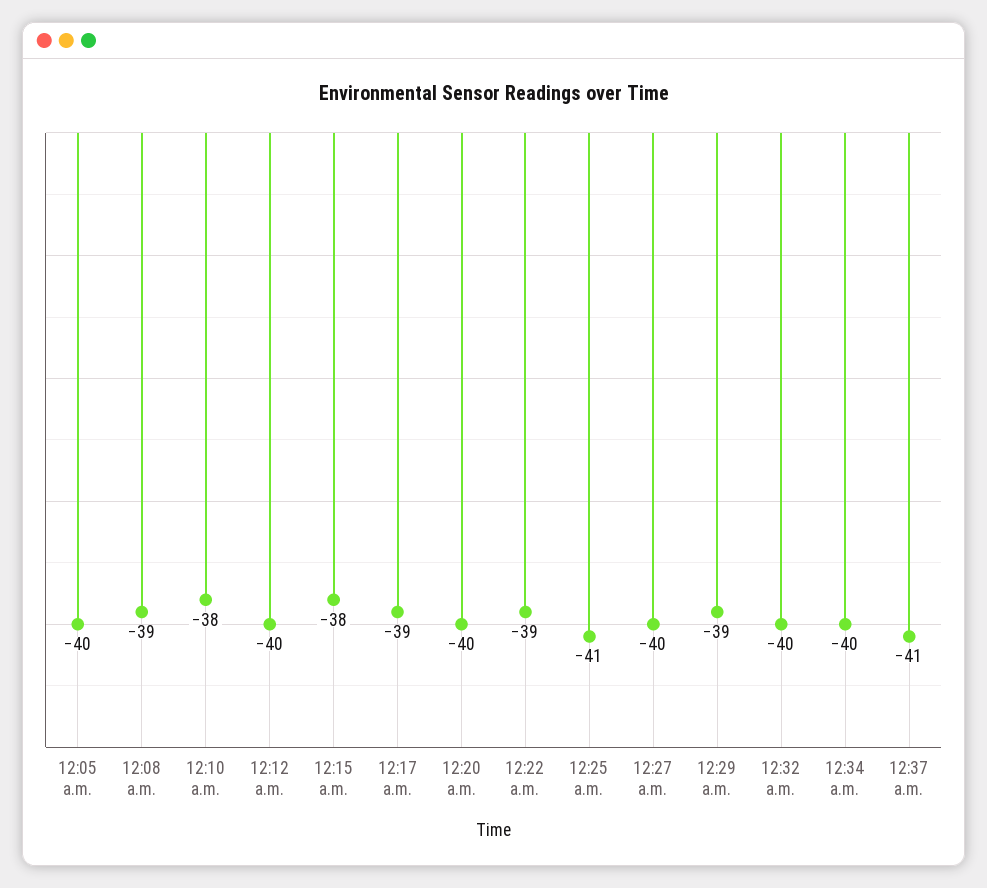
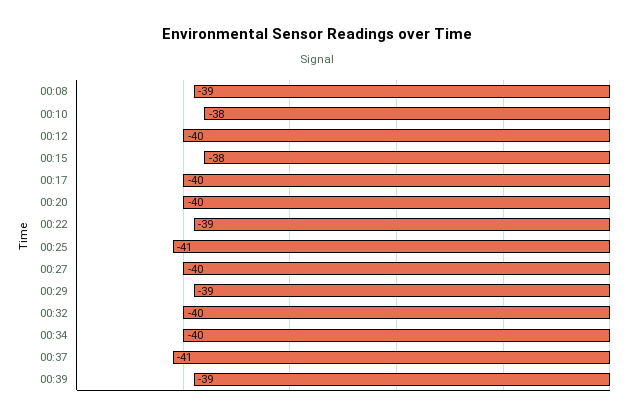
12:05 a.m.: -40 -> none
12:17 a.m.: -39 -> -40
00:39: none -> -39

